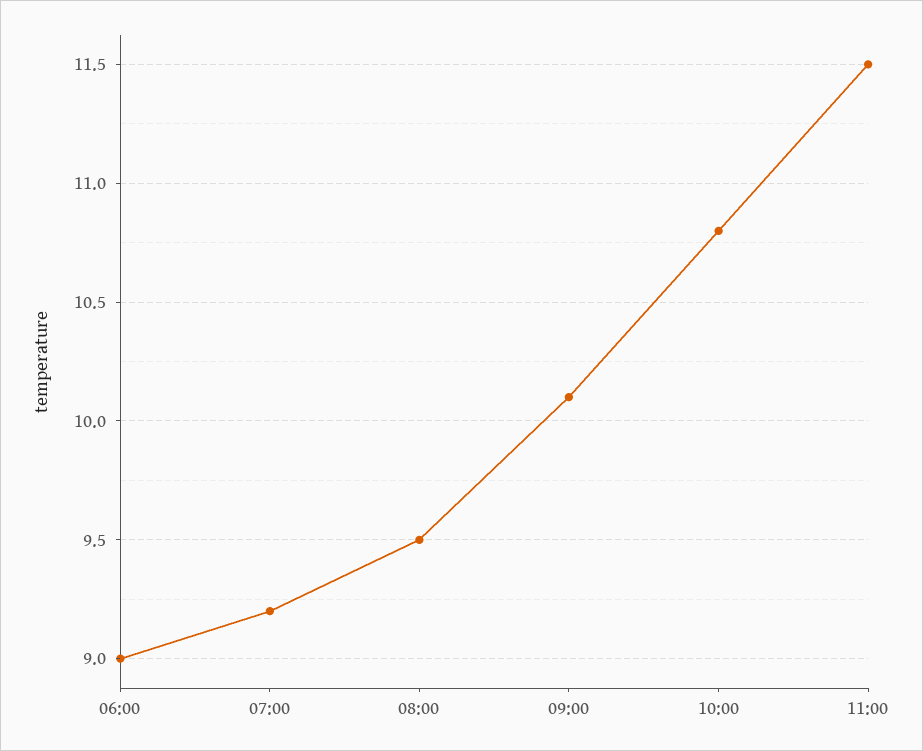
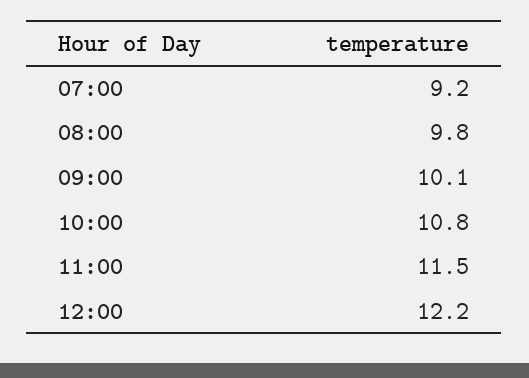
06:00: 9 -> none
08:00: 9.5 -> 9.8
12:00: none -> 12.2

